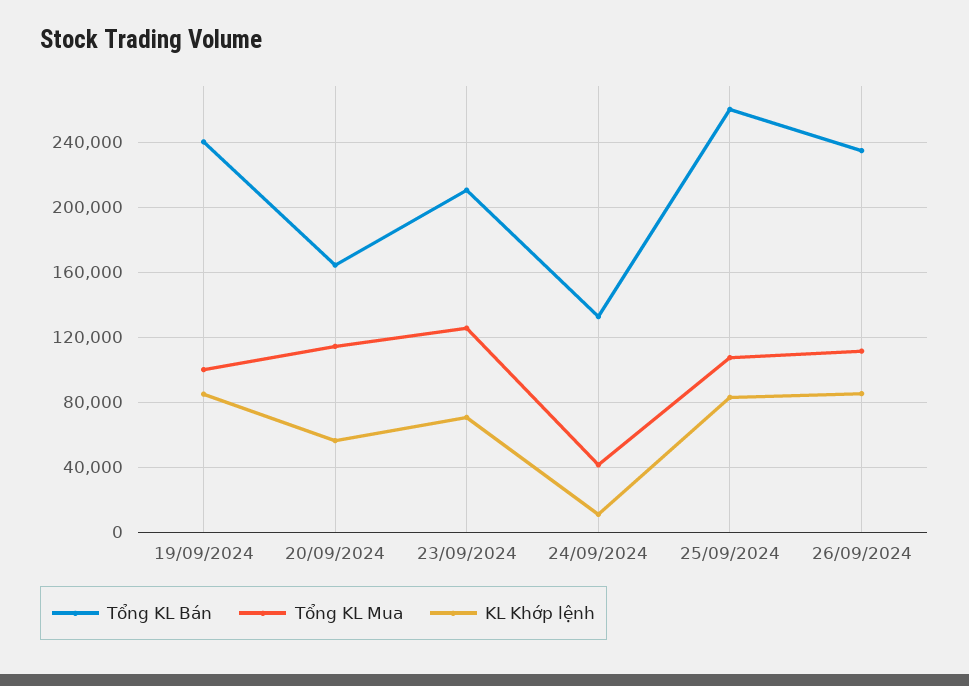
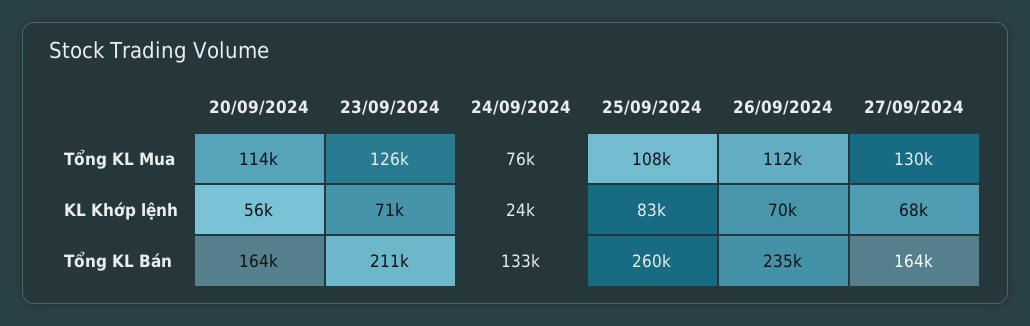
Tổng KL Bán, 19/09/2024: 240000 -> none
Tổng KL Mua, 19/09/2024: 100000 -> none
KL Khớp lệnh, 19/09/2024: 85000 -> none
Tổng KL Mua, 24/09/2024: 40000 -> 76000
KL Khớp lệnh, 24/09/2024: 10000 -> 24000
KL Khớp lệnh, 26/09/2024: 85000 -> 70000
Tổng KL Mua, 27/09/2024: none -> 130000
KL Khớp lệnh, 27/09/2024: none -> 68000
Tổng KL Bán, 27/09/2024: none -> 164000

